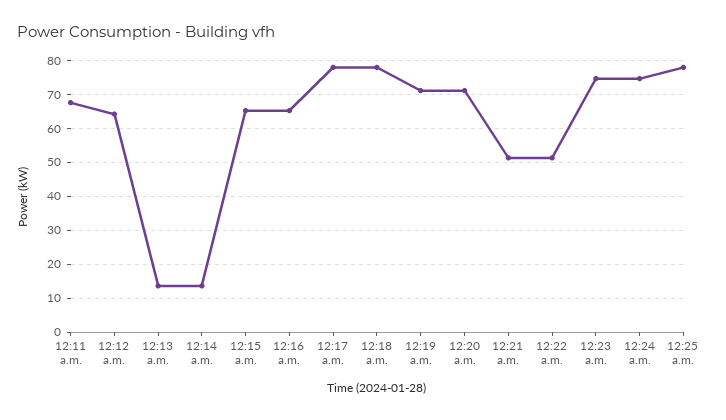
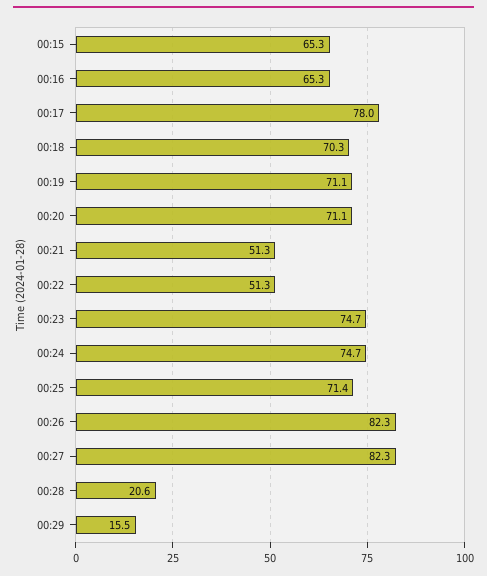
12:11 a.m.: 68 -> none
12:12 a.m.: 64 -> none
12:13 a.m.: 14 -> none
12:14 a.m.: 14 -> none
12:18 a.m.: 78 -> 70.3
12:25 a.m.: 78 -> 71.4
00:26: none -> 82.3
00:27: none -> 82.3
00:28: none -> 20.6
00:29: none -> 15.5

